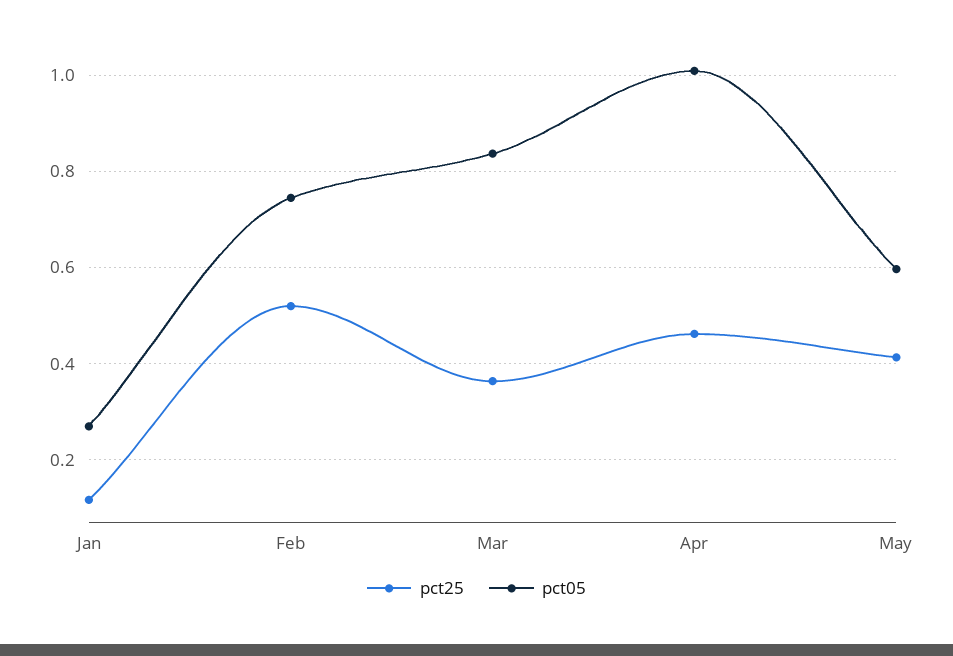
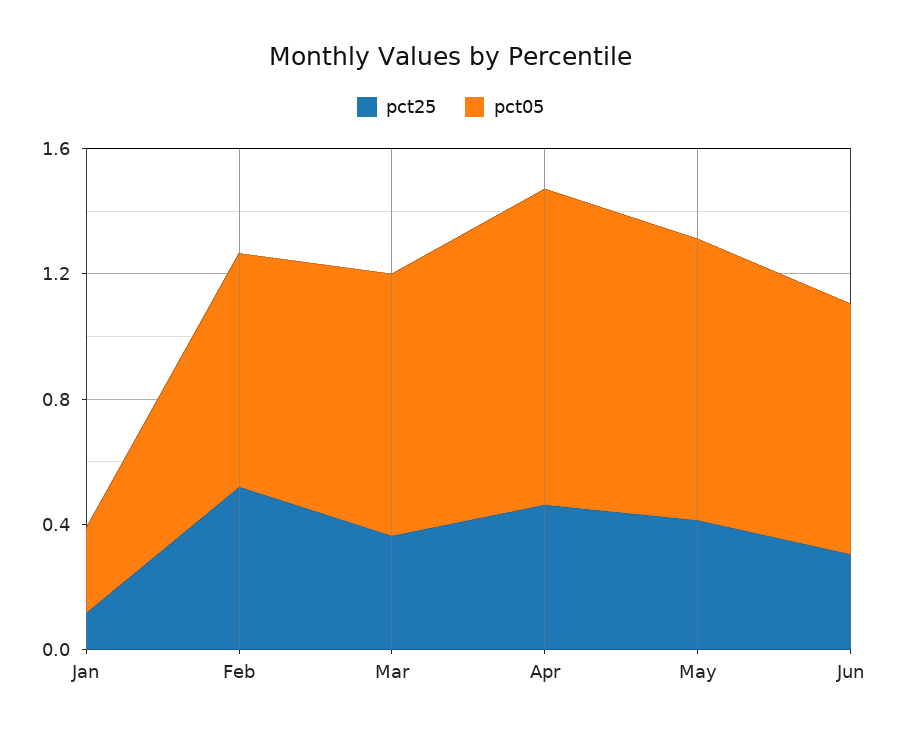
pct05, May: 0.6 -> 0.9
pct25, Jun: none -> 0.3
pct05, Jun: none -> 0.8

